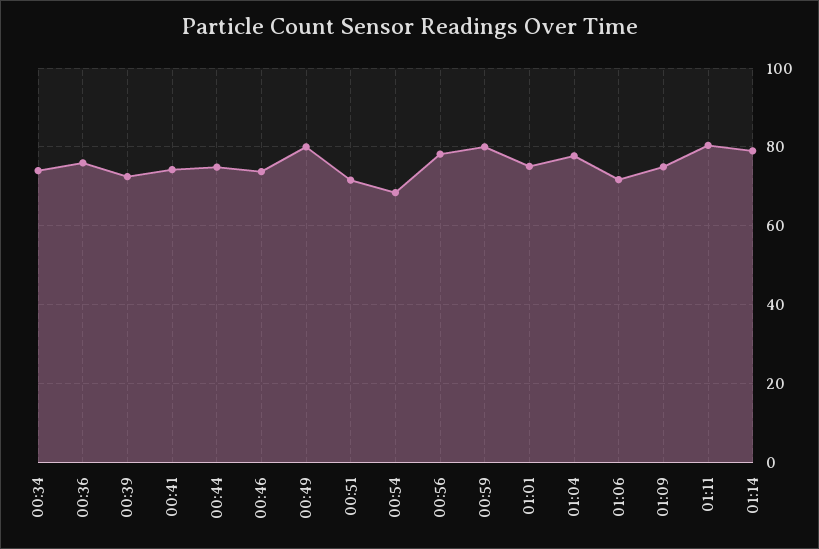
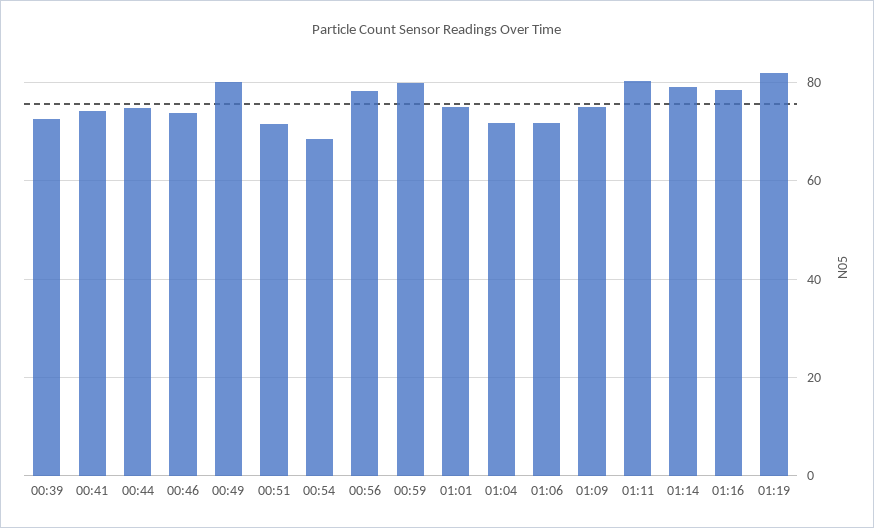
00:34: 74 -> none
00:36: 76 -> none
01:04: 78 -> 72
01:16: none -> 78
01:19: none -> 82

